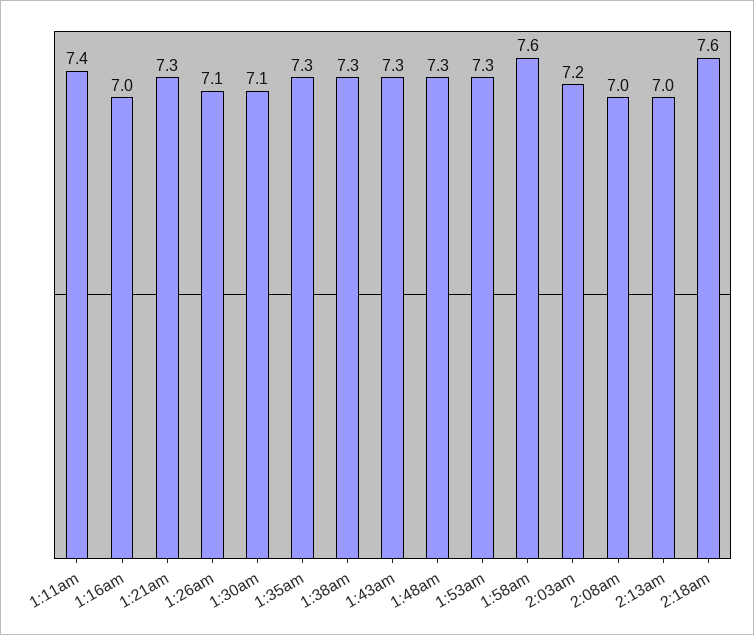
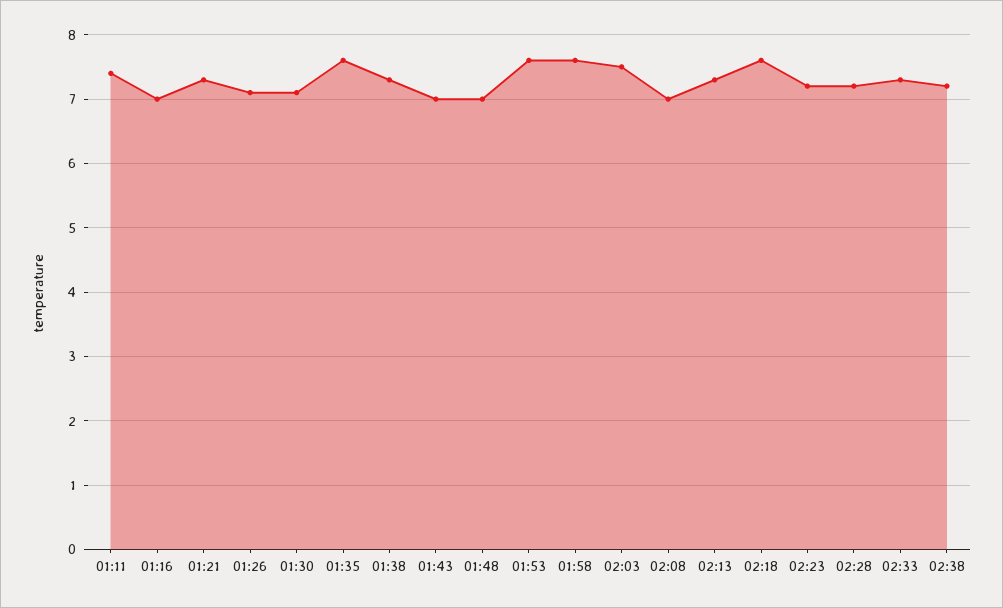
1:35am: 7.3 -> 7.6
1:43am: 7.3 -> 7
1:48am: 7.3 -> 7
1:53am: 7.3 -> 7.6
2:03am: 7.2 -> 7.5
2:13am: 7 -> 7.3
02:23: none -> 7.2
02:28: none -> 7.2
02:33: none -> 7.3
02:38: none -> 7.2

